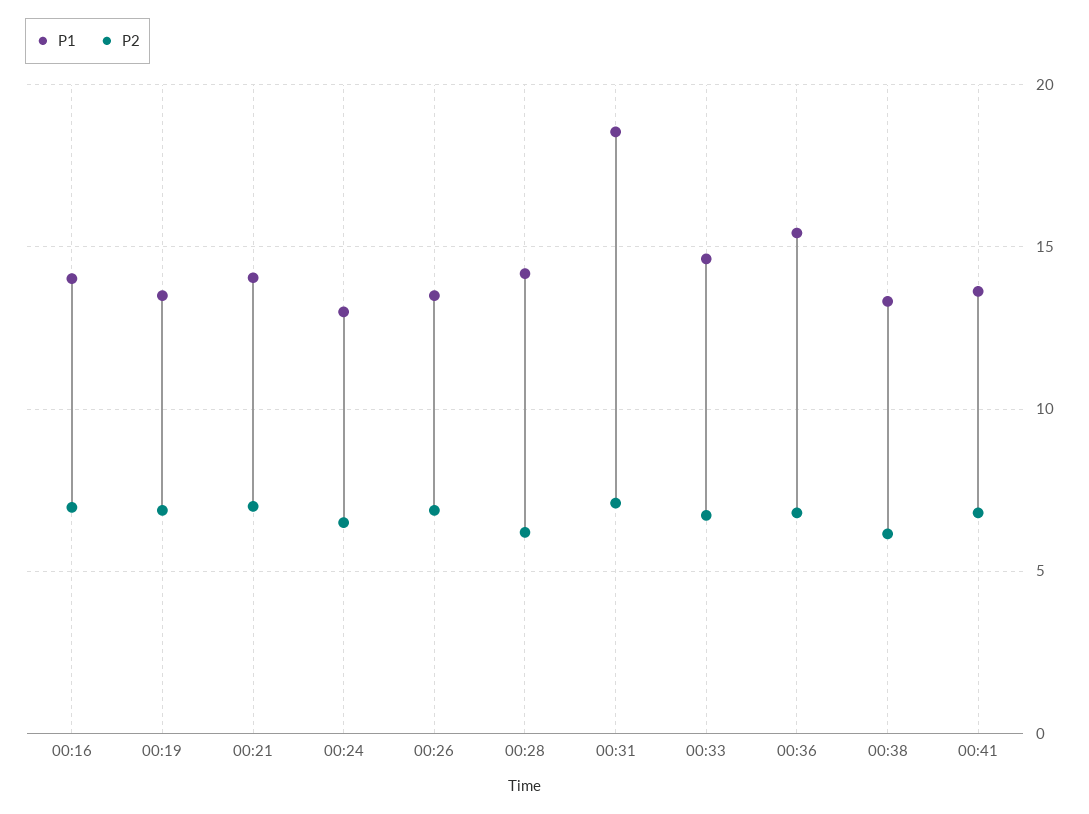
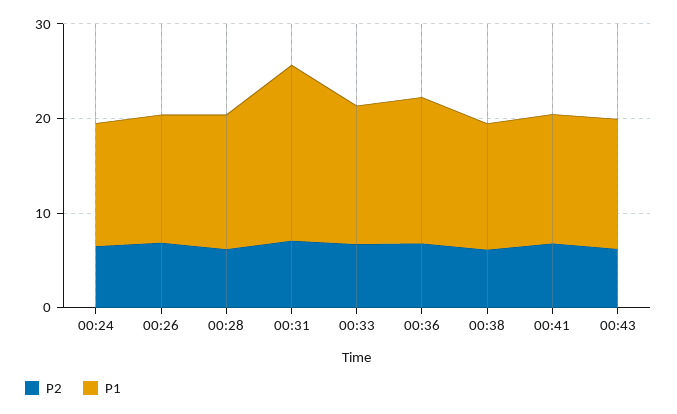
P1, 00:16: 14 -> none
P2, 00:16: 7 -> none
P1, 00:19: 13.5 -> none
P2, 00:19: 7 -> none
P1, 00:21: 14 -> none
P2, 00:21: 7 -> none
P2, 00:43: none -> 6
P1, 00:43: none -> 14

